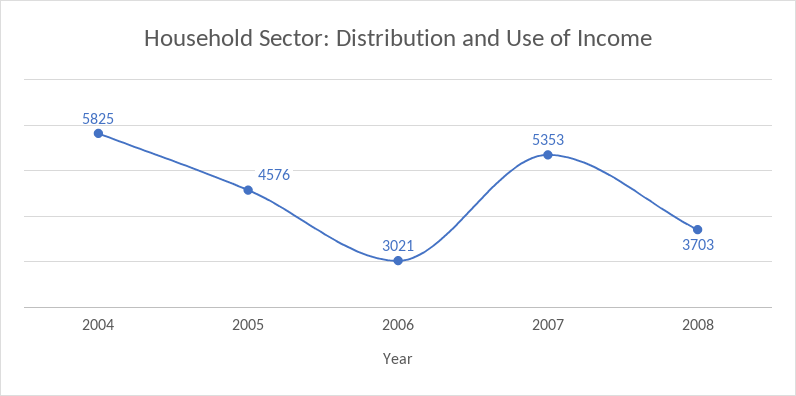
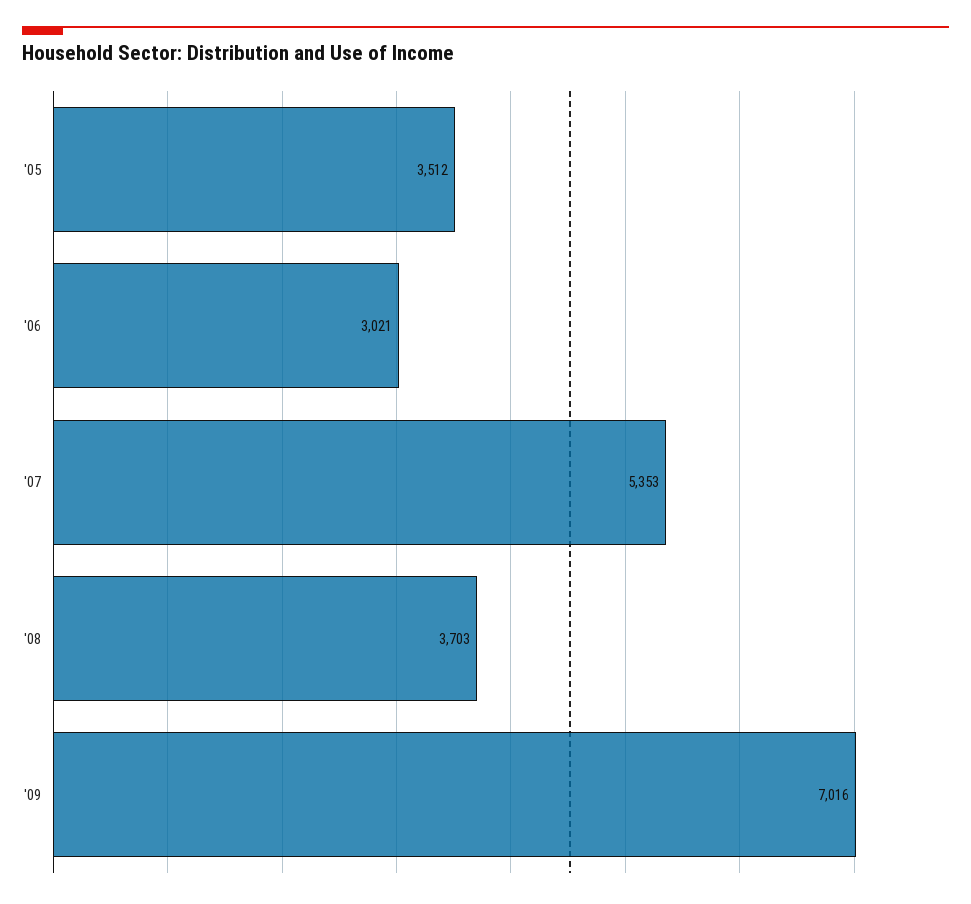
2004: 5825 -> none
2005: 4576 -> 3512
'09: none -> 7016

